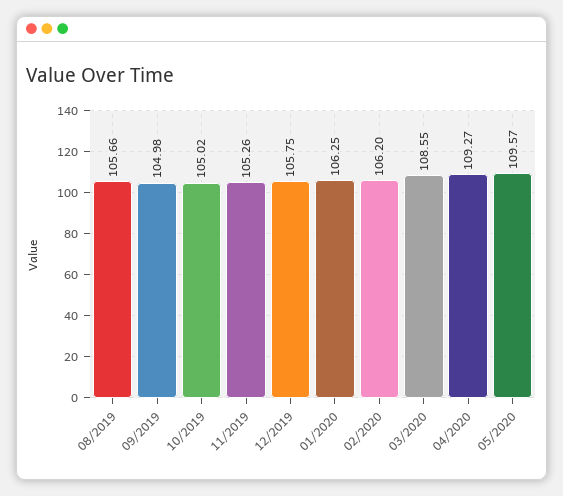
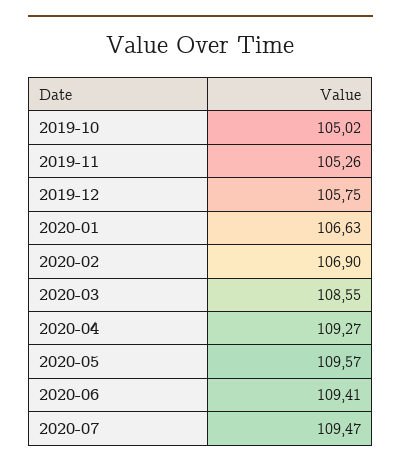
08/2019: 105.66 -> none
09/2019: 104.98 -> none
01/2020: 106.25 -> 106.63
02/2020: 106.2 -> 106.9
2020-06: none -> 109.41
2020-07: none -> 109.47

